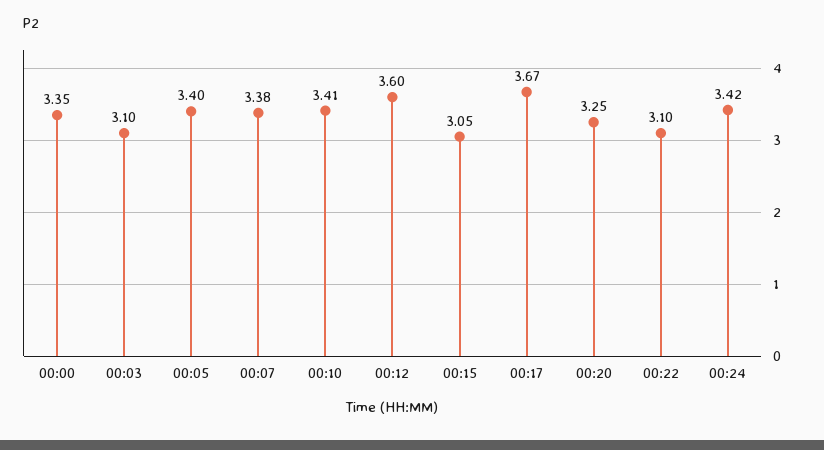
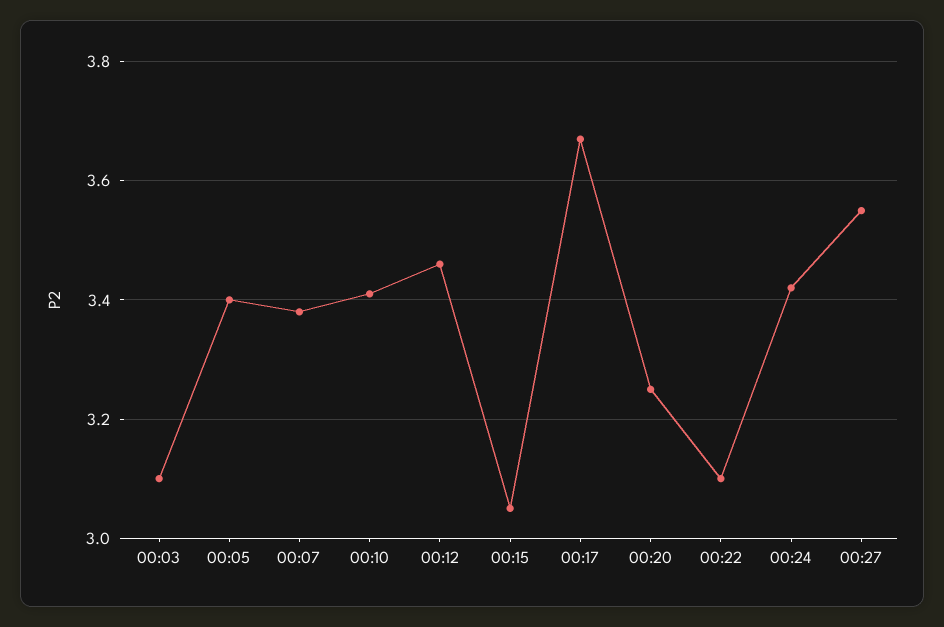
00:00: 3.35 -> none
00:12: 3.6 -> 3.45
00:27: none -> 3.55

